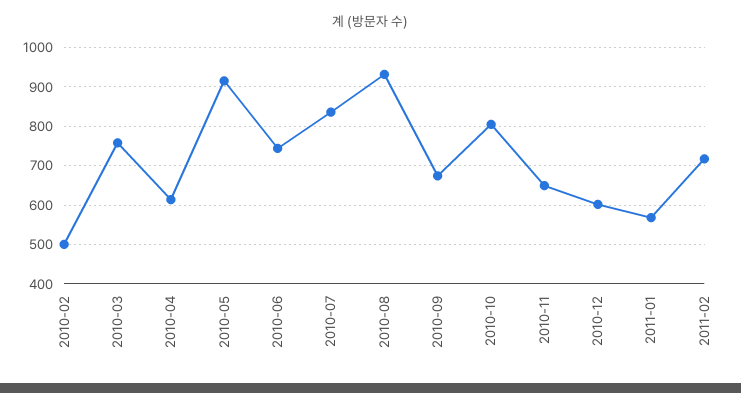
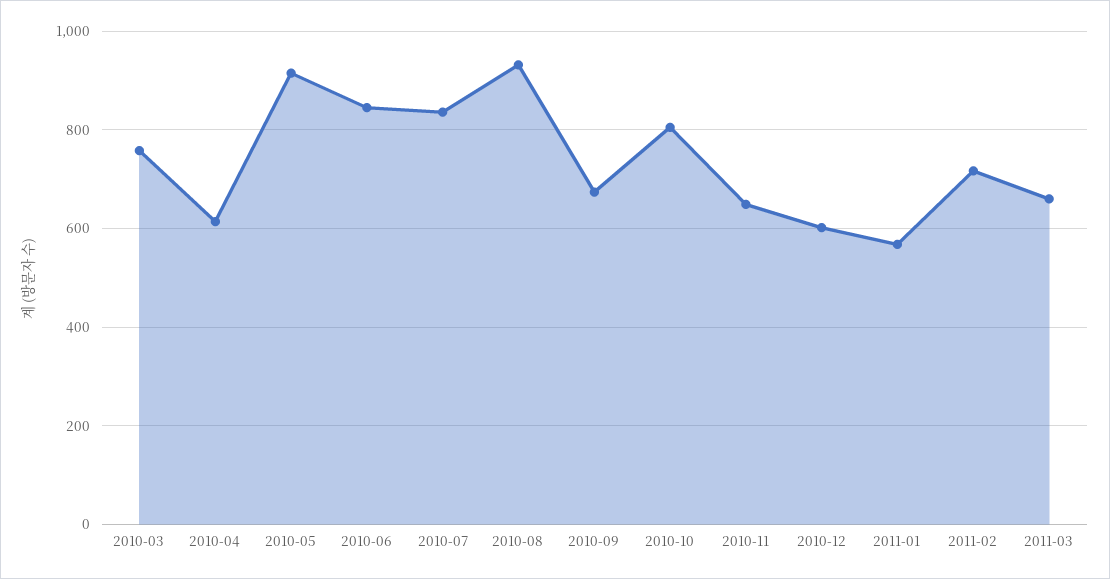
2010-02: 500 -> none
2010-06: 740 -> 840
2011-03: none -> 660

